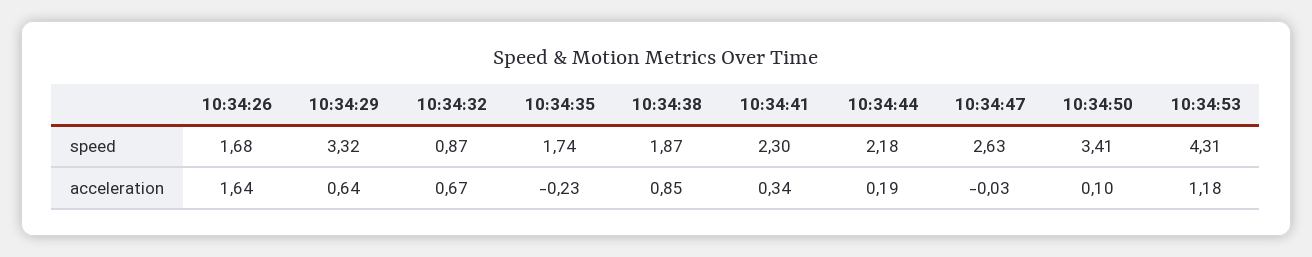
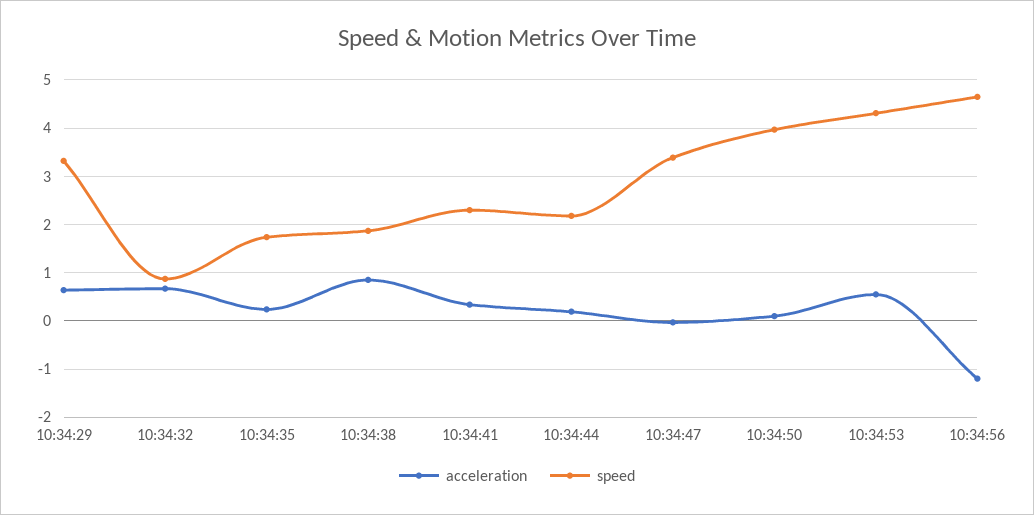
speed, 10:34:26: 1.68 -> none
speed, 10:34:47: 2.63 -> 3.4
speed, 10:34:50: 3.41 -> 4
acceleration, 10:34:26: 1.64 -> none
acceleration, 10:34:35: -0.23 -> 0.2
acceleration, 10:34:53: 1.18 -> 0.6
acceleration, 10:34:56: none -> -1.2
speed, 10:34:56: none -> 4.6

